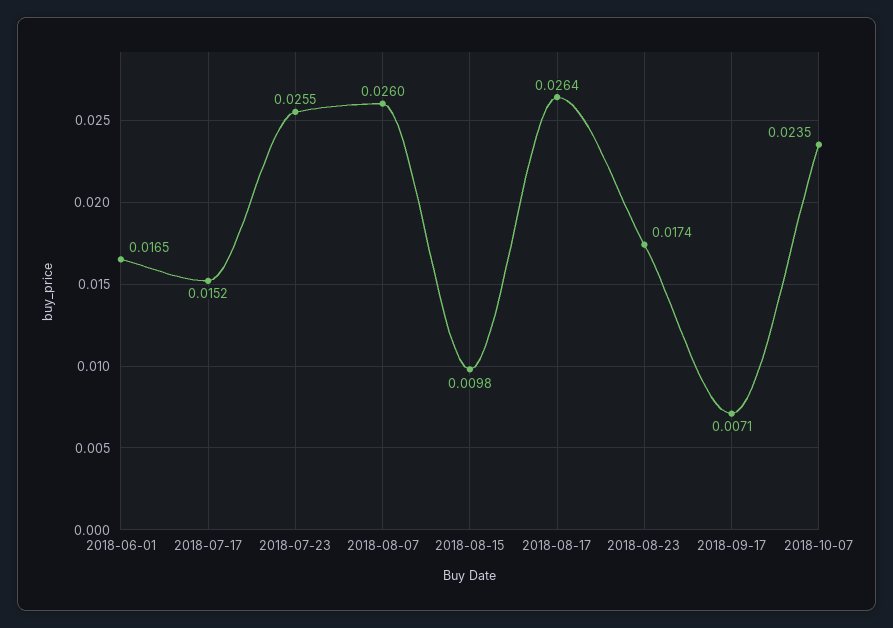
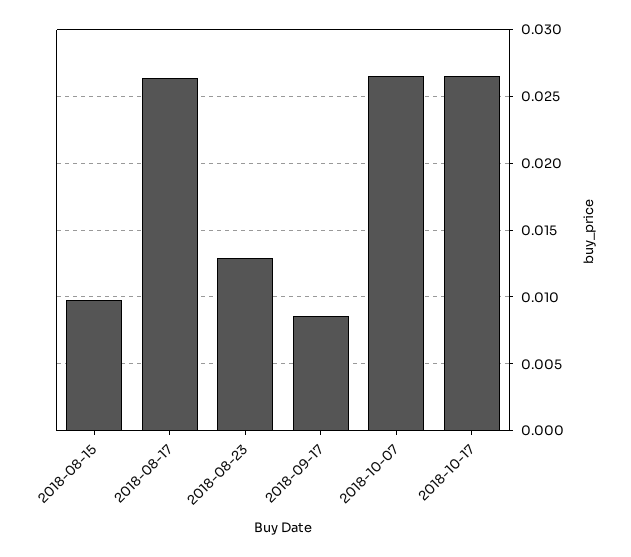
2018-06-01: 0.0165 -> none
2018-07-17: 0.0152 -> none
2018-07-23: 0.0255 -> none
2018-08-07: 0.026 -> none
2018-08-23: 0.0174 -> 0.013
2018-09-17: 0.0071 -> 0.0085
2018-10-07: 0.0235 -> 0.0265
2018-10-17: none -> 0.0265

